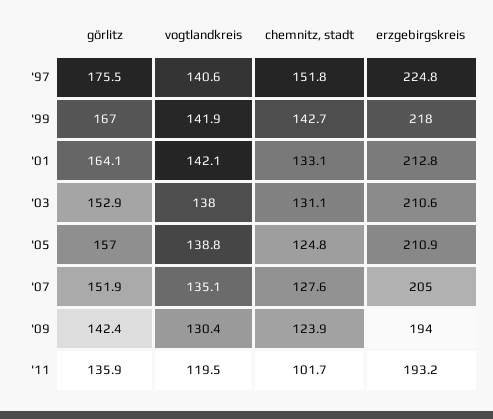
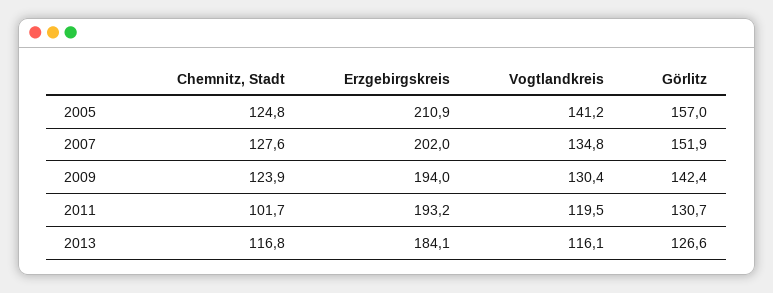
görlitz, '97: 175.5 -> none
vogtlandkreis, '97: 140.6 -> none
chemnitz, stadt, '97: 151.8 -> none
erzgebirgskreis, '97: 224.8 -> none
görlitz, '99: 167 -> none
vogtlandkreis, '99: 141.9 -> none
chemnitz, stadt, '99: 142.7 -> none
erzgebirgskreis, '99: 218 -> none
görlitz, '01: 164.1 -> none
vogtlandkreis, '01: 142.1 -> none
chemnitz, stadt, '01: 133.1 -> none
erzgebirgskreis, '01: 212.8 -> none
görlitz, '03: 152.9 -> none
vogtlandkreis, '03: 138 -> none
chemnitz, stadt, '03: 131.1 -> none
erzgebirgskreis, '03: 210.6 -> none
vogtlandkreis, '05: 138.8 -> 141.2
vogtlandkreis, '07: 135.1 -> 134.8
erzgebirgskreis, '07: 205 -> 202
görlitz, '11: 135.9 -> 130.7
chemnitz, stadt, 2013: none -> 116.8
erzgebirgskreis, 2013: none -> 184.1
vogtlandkreis, 2013: none -> 116.1
görlitz, 2013: none -> 126.6

